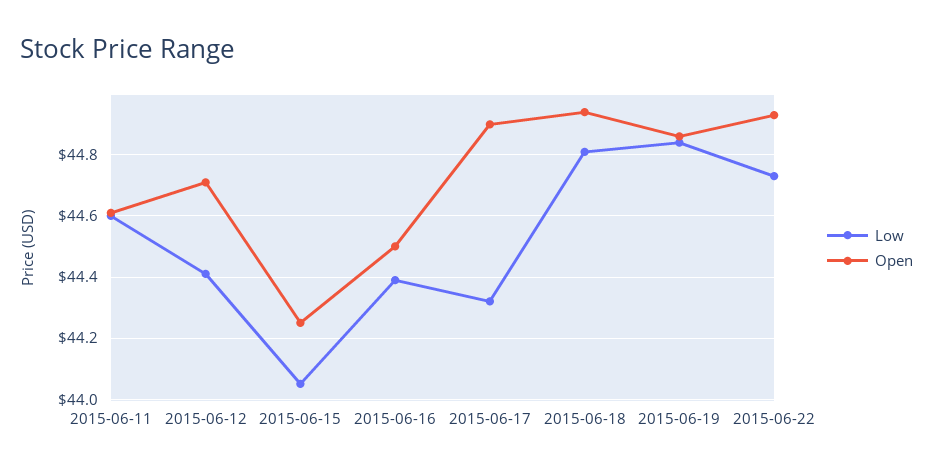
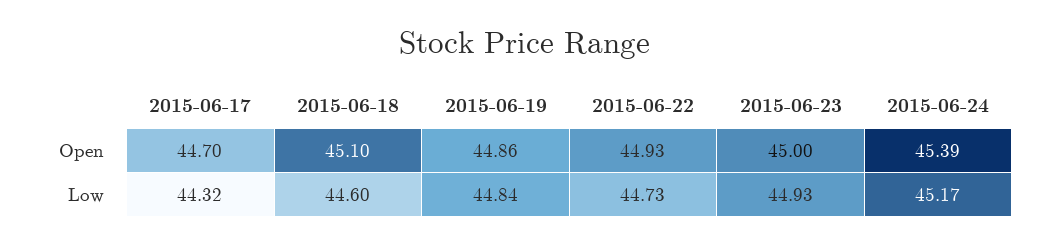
Low, 2015-06-11: 44.6 -> none
Open, 2015-06-11: 44.6 -> none
Low, 2015-06-12: 44.4 -> none
Open, 2015-06-12: 44.7 -> none
Low, 2015-06-15: 44.05 -> none
Open, 2015-06-15: 44.25 -> none
Low, 2015-06-16: 44.4 -> none
Open, 2015-06-16: 44.5 -> none
Open, 2015-06-17: 44.9 -> 44.7
Low, 2015-06-18: 44.8 -> 44.6
Open, 2015-06-18: 44.95 -> 45.1
Open, 2015-06-23: none -> 45
Open, 2015-06-24: none -> 45.39
Low, 2015-06-23: none -> 44.93
Low, 2015-06-24: none -> 45.17

